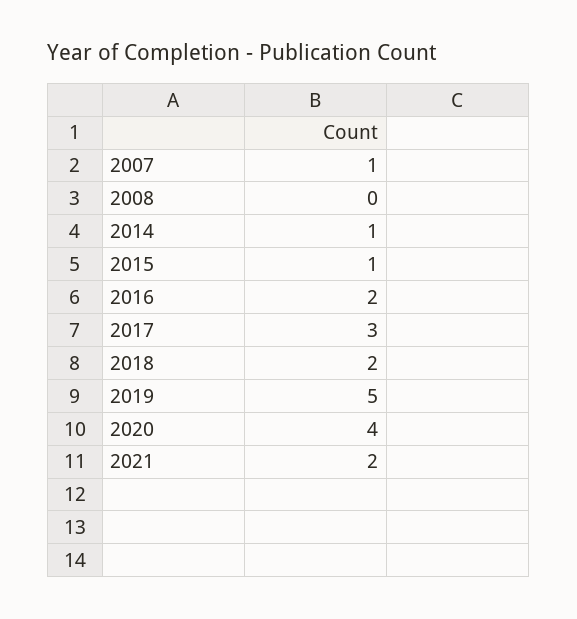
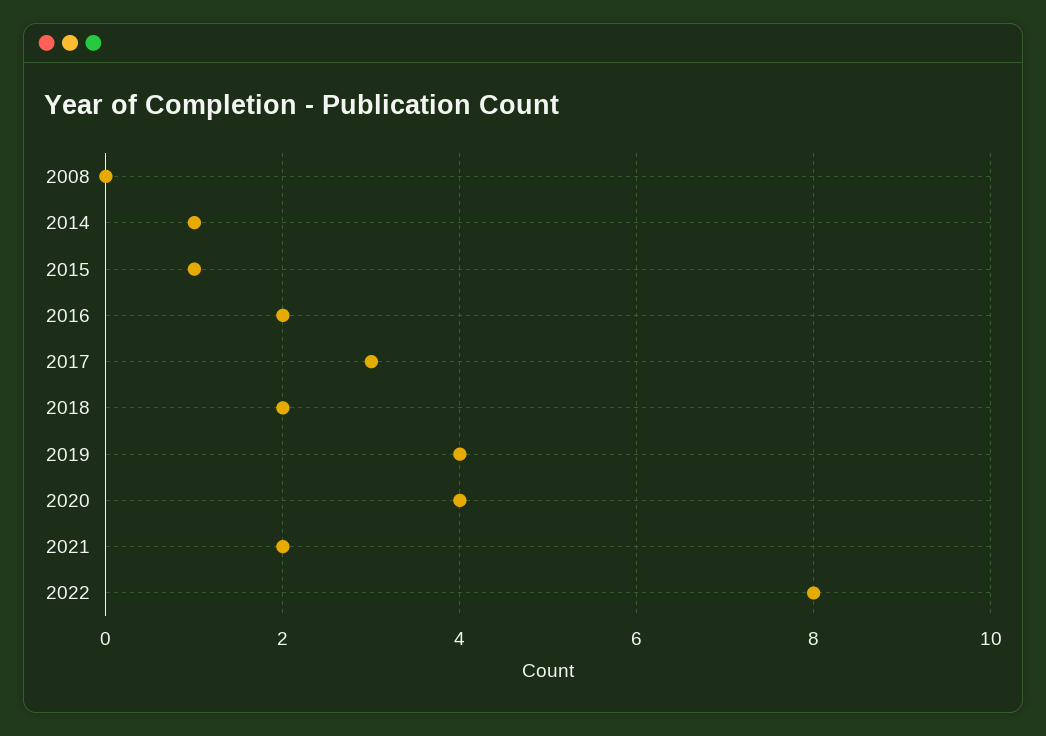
2007: 1 -> none
2019: 5 -> 4
2022: none -> 8

